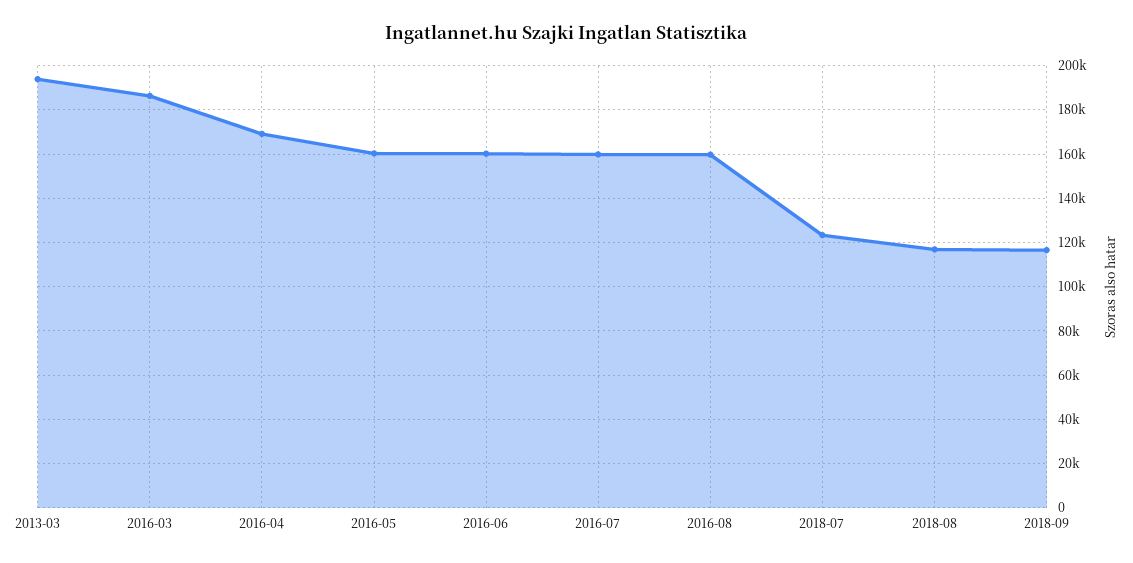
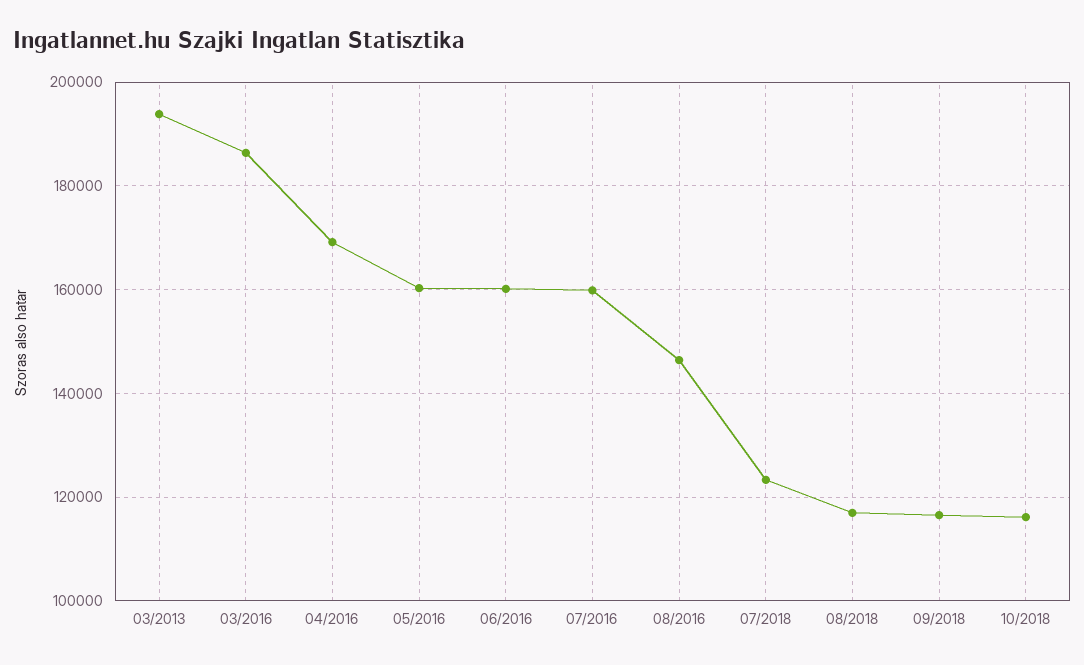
2016-08: 160000 -> 146000
10/2018: none -> 116000

